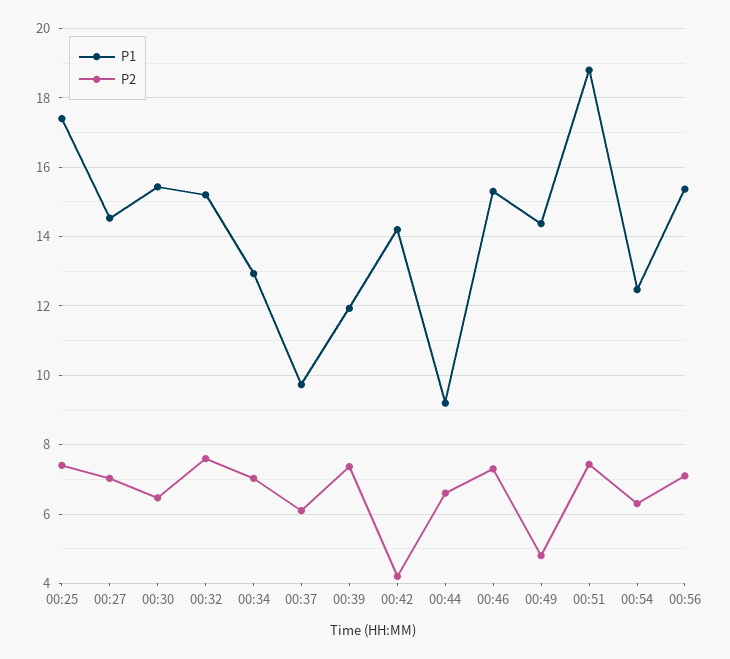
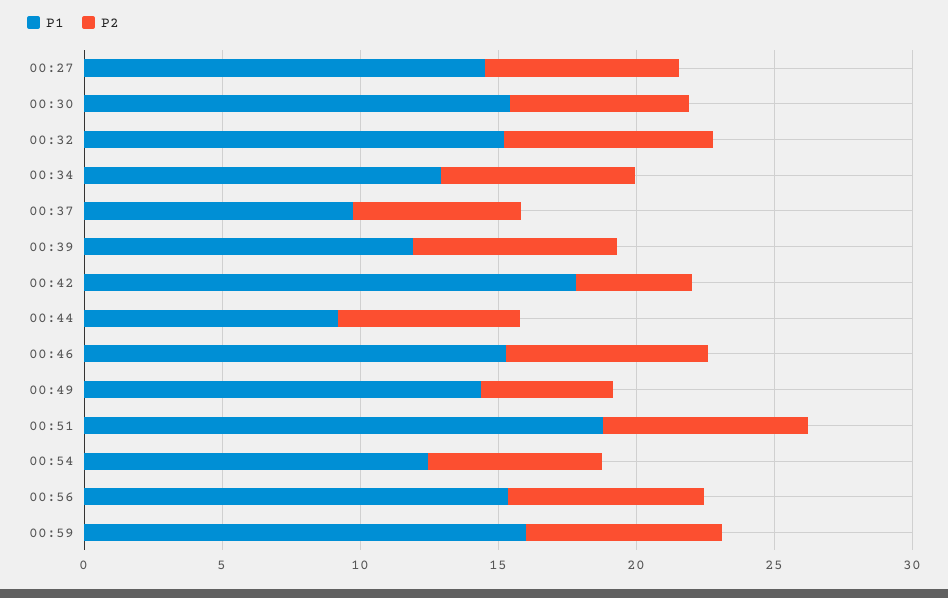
P1, 00:25: 17.4 -> none
P2, 00:25: 7.4 -> none
P1, 00:42: 14.2 -> 18
P1, 00:59: none -> 16
P2, 00:59: none -> 7

